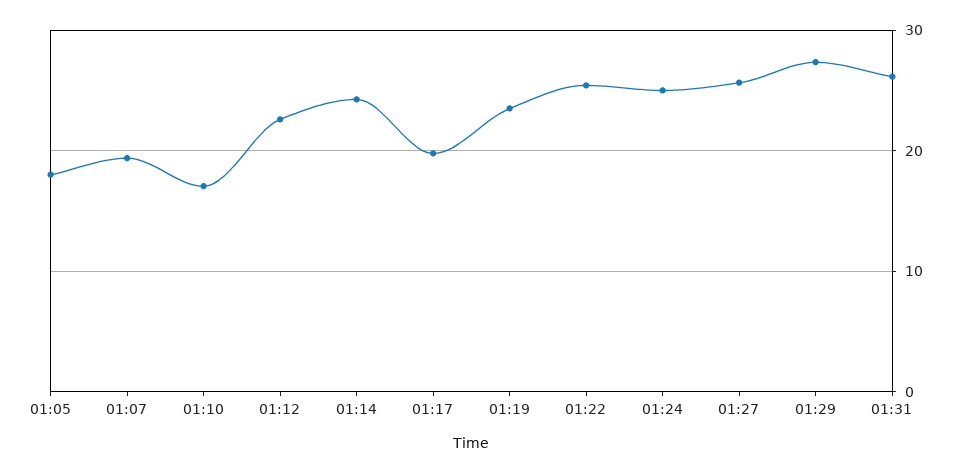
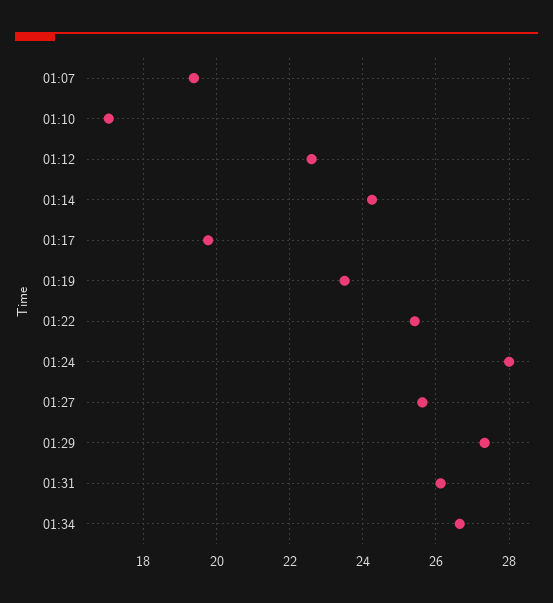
01:05: 18 -> none
01:24: 25 -> 28
01:34: none -> 26.6

